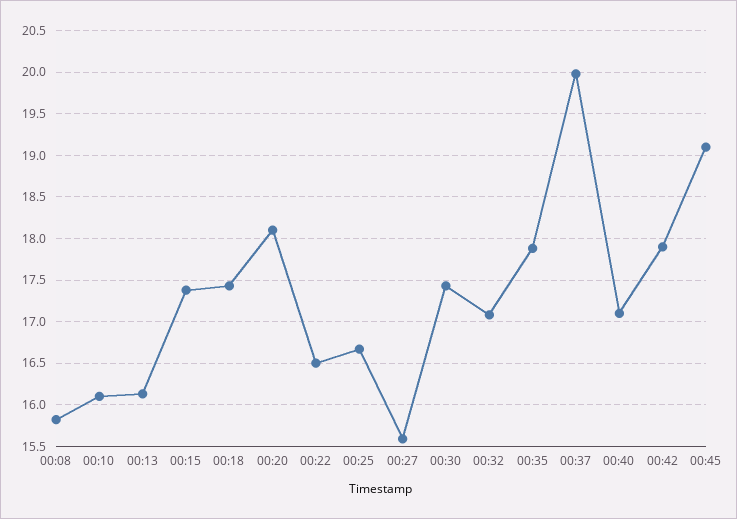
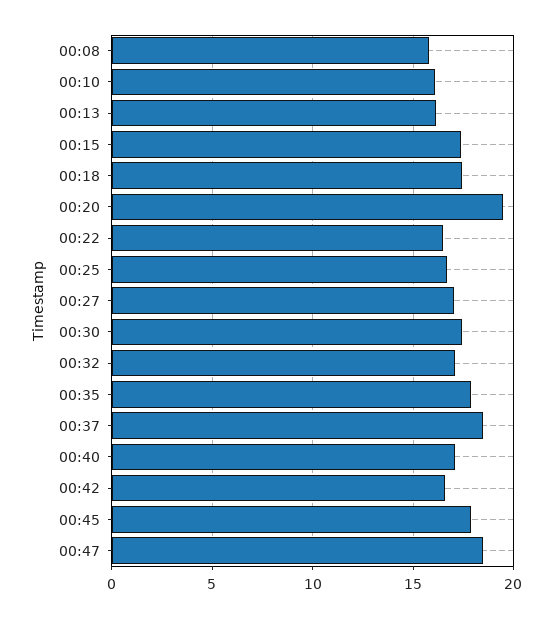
00:20: 18.1 -> 19.5
00:27: 15.6 -> 17
00:37: 20 -> 18.5
00:42: 17.9 -> 16.5
00:45: 19.1 -> 18
00:47: none -> 18.5

